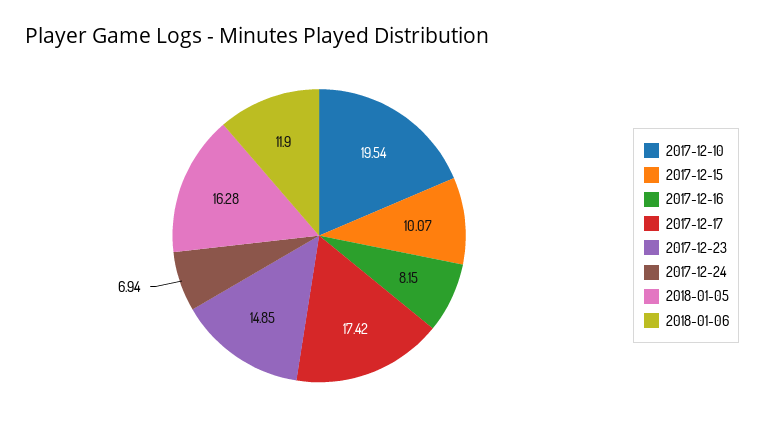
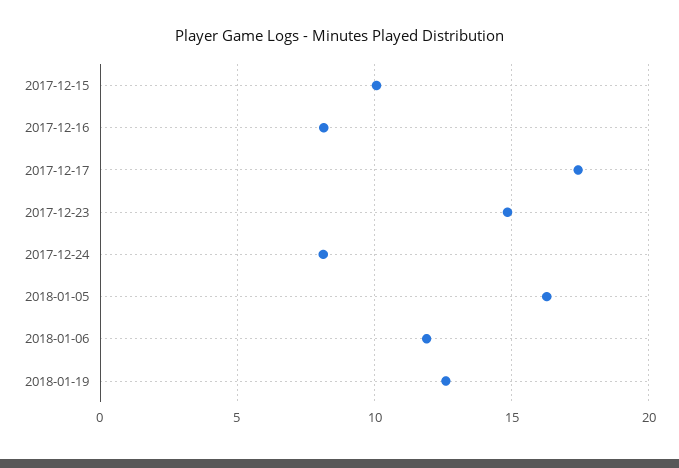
2017-12-10: 19.54 -> none
2017-12-24: 6.94 -> 8
2018-01-19: none -> 12.5

